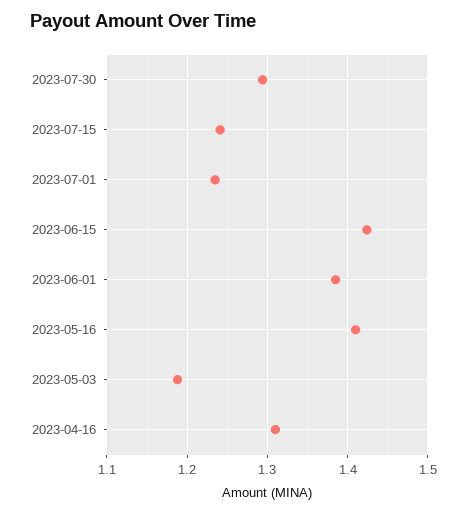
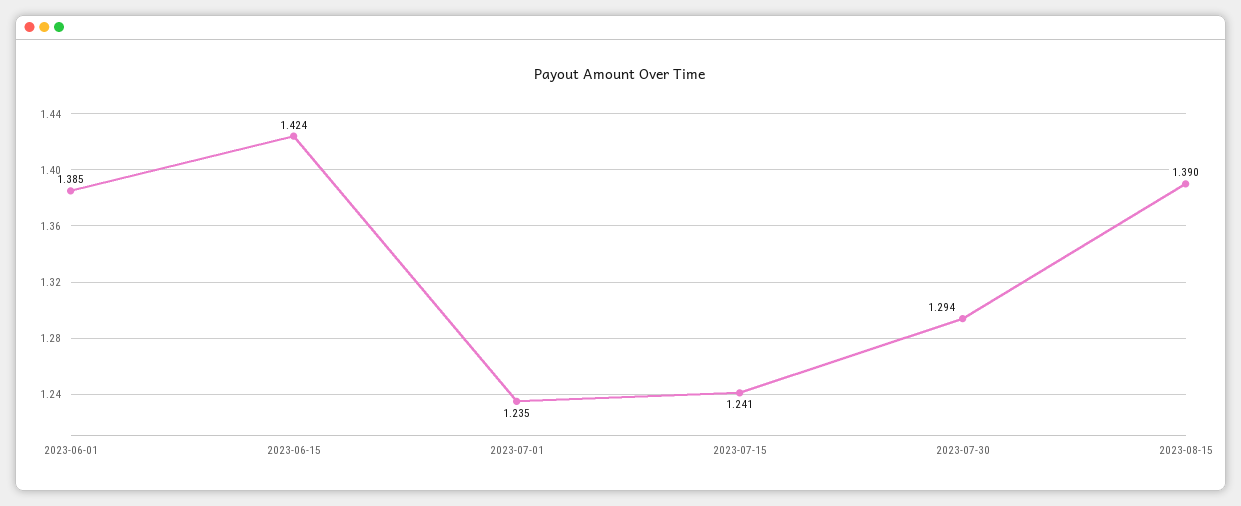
2023-05-16: 1.41 -> none
2023-05-03: 1.19 -> none
2023-04-16: 1.31 -> none
2023-08-15: none -> 1.39

